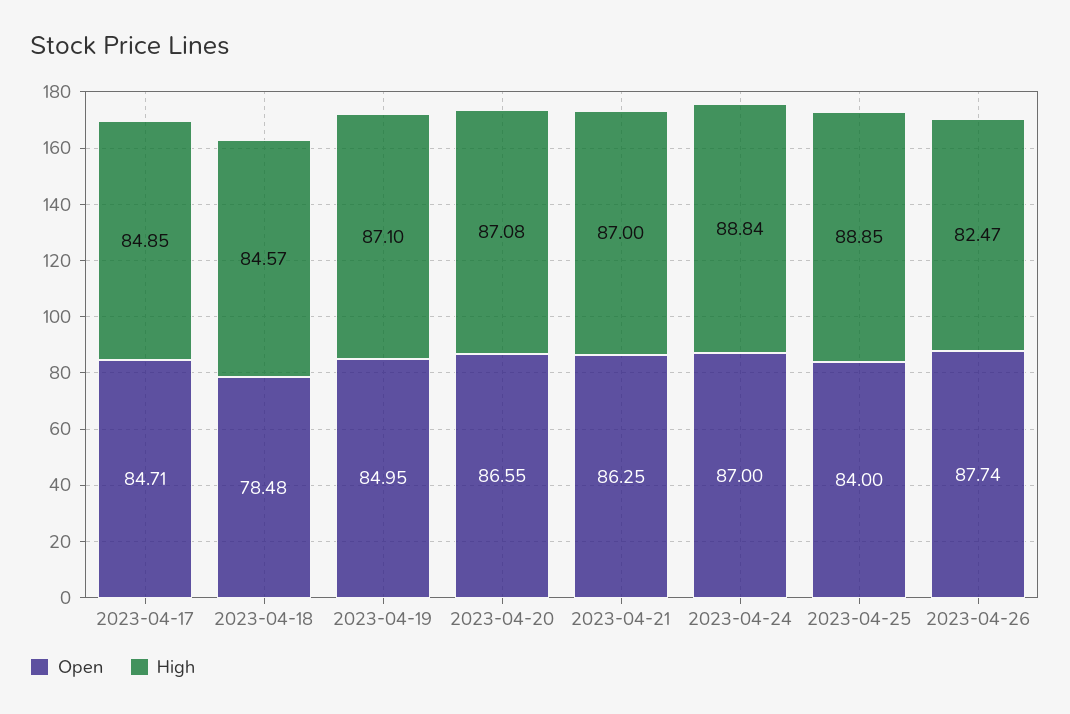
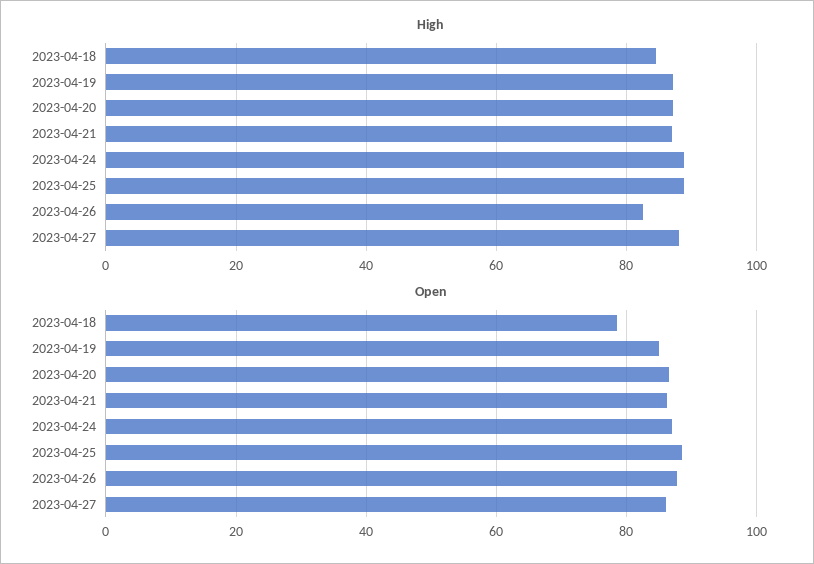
Open, 2023-04-17: 84.71 -> none
High, 2023-04-17: 84.85 -> none
Open, 2023-04-25: 84 -> 88
High, 2023-04-27: none -> 88
Open, 2023-04-27: none -> 86

